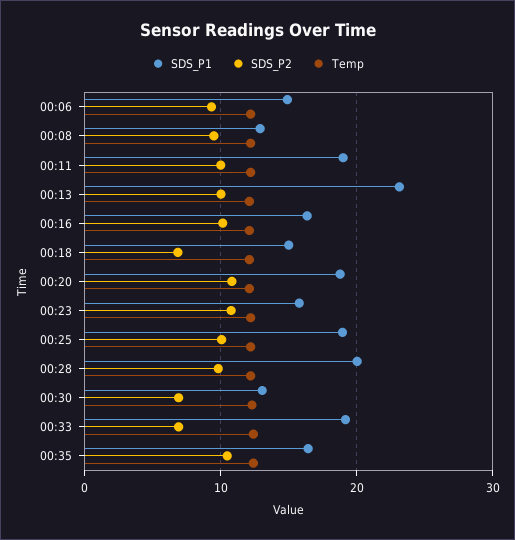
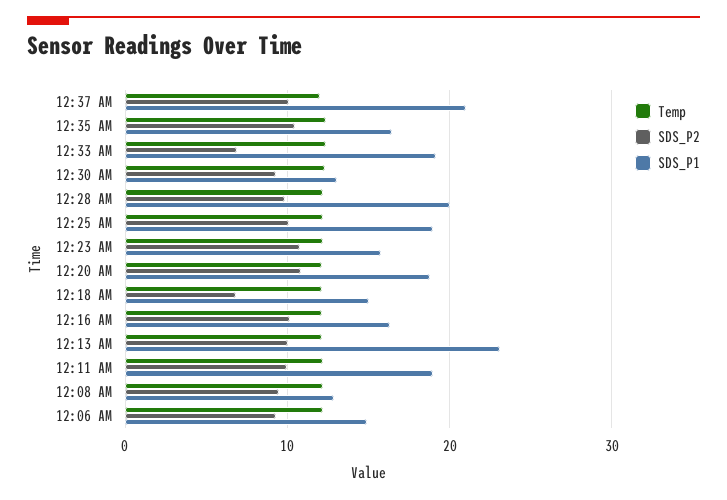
SDS_P2, 00:30: 7 -> 9
Temp, 12:37 AM: none -> 12
SDS_P2, 12:37 AM: none -> 10
SDS_P1, 12:37 AM: none -> 21

